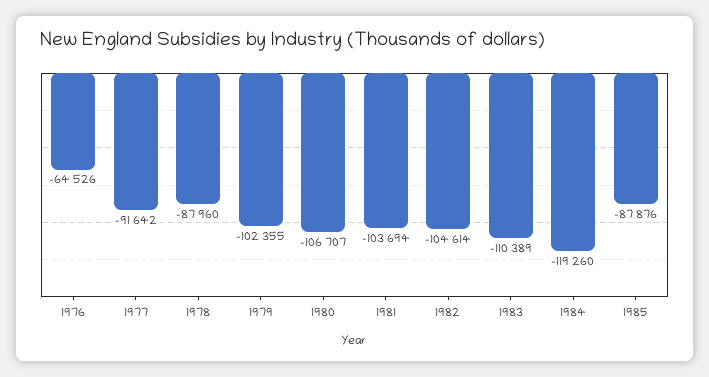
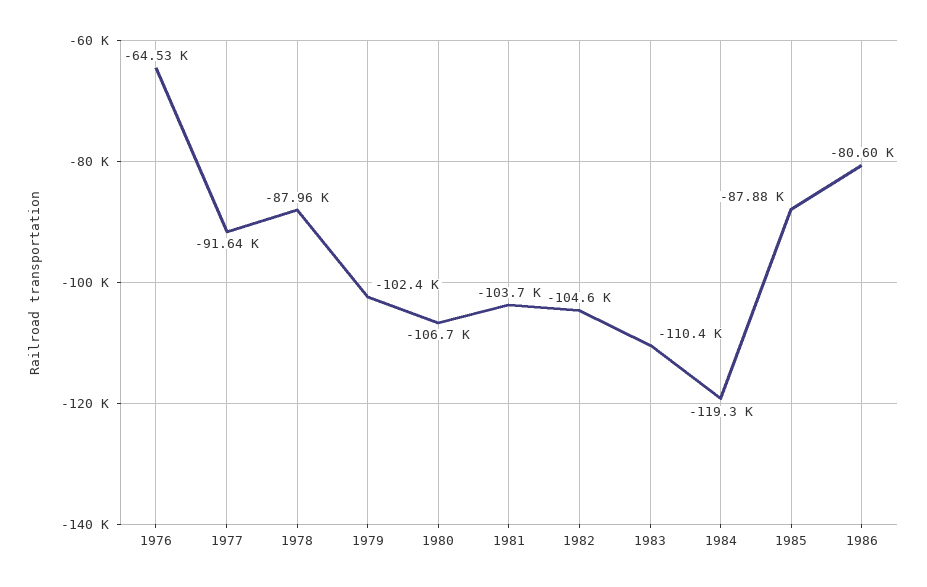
1986: none -> -80600

